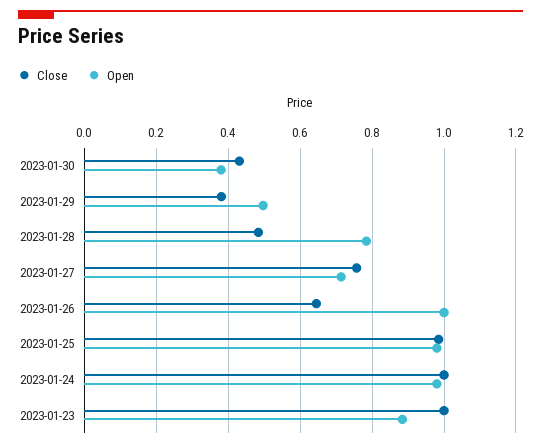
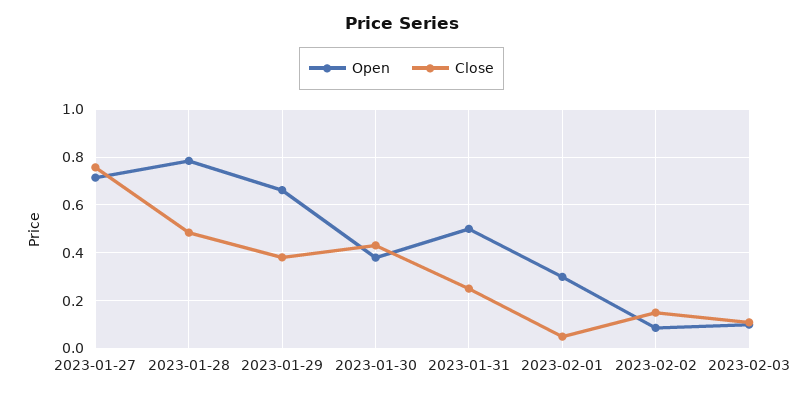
Open, 2023-01-29: 0.5 -> 0.65
Close, 2023-01-26: 0.64 -> none
Open, 2023-01-26: 1 -> none
Close, 2023-01-25: 0.98 -> none
Open, 2023-01-25: 0.98 -> none
Close, 2023-01-24: 1 -> none
Open, 2023-01-24: 0.98 -> none
Close, 2023-01-23: 1 -> none
Open, 2023-01-23: 0.88 -> none
Open, 2023-01-31: none -> 0.5
Close, 2023-01-31: none -> 0.25
Open, 2023-02-01: none -> 0.3
Close, 2023-02-01: none -> 0.05
Open, 2023-02-02: none -> 0.1
Close, 2023-02-02: none -> 0.15
Open, 2023-02-03: none -> 0.1
Close, 2023-02-03: none -> 0.1

